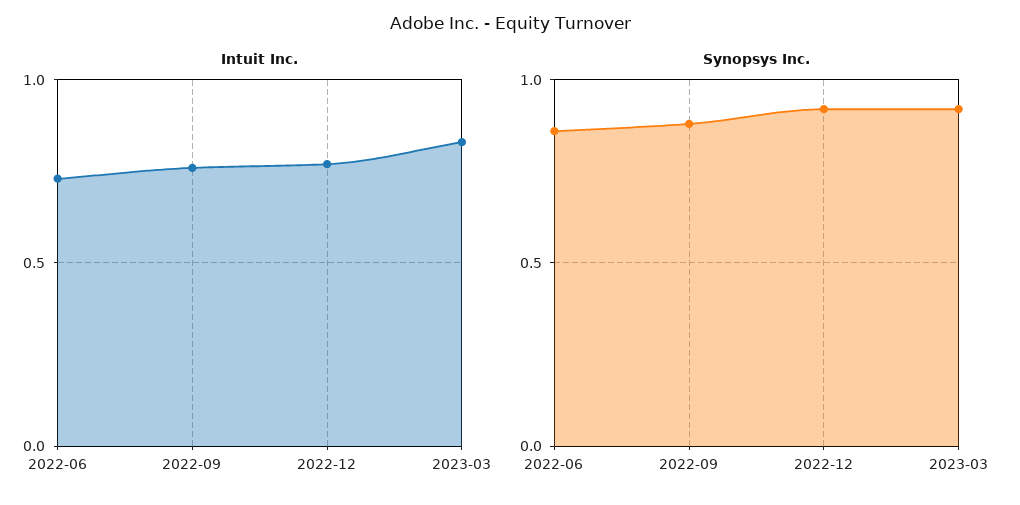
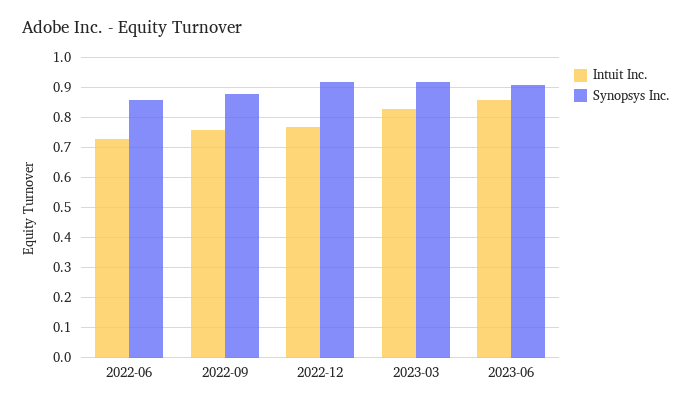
Intuit Inc., 2023-06: none -> 0.85
Synopsys Inc., 2023-06: none -> 0.9

